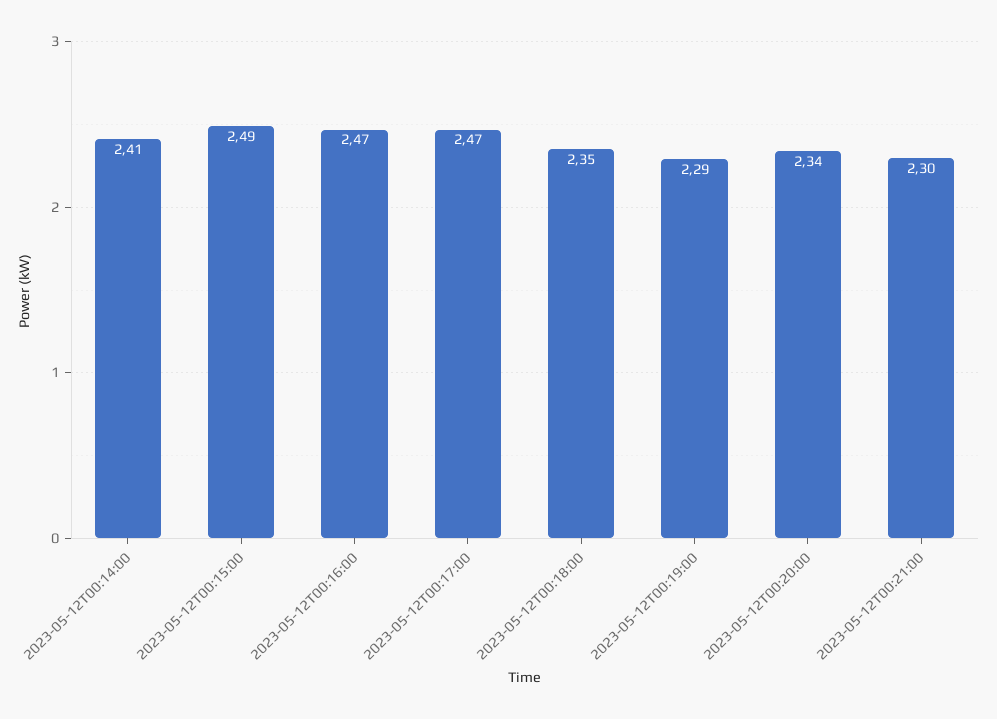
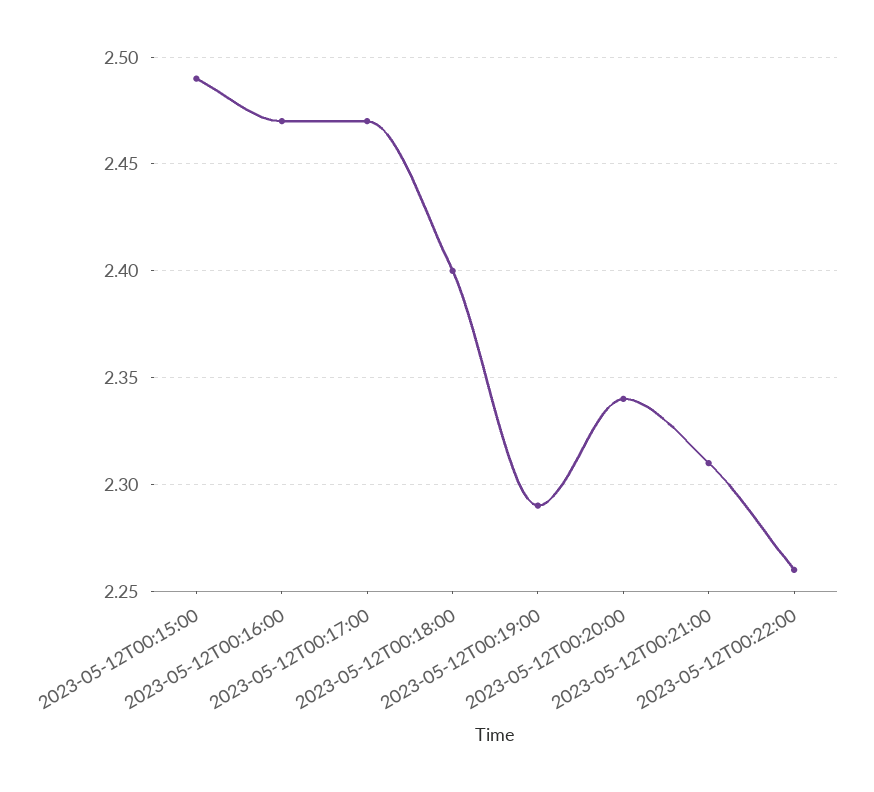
2023-05-12T00:14:00: 2.41 -> none
2023-05-12T00:18:00: 2.35 -> 2.4
2023-05-12T00:21:00: 2.3 -> 2.31
2023-05-12T00:22:00: none -> 2.26

